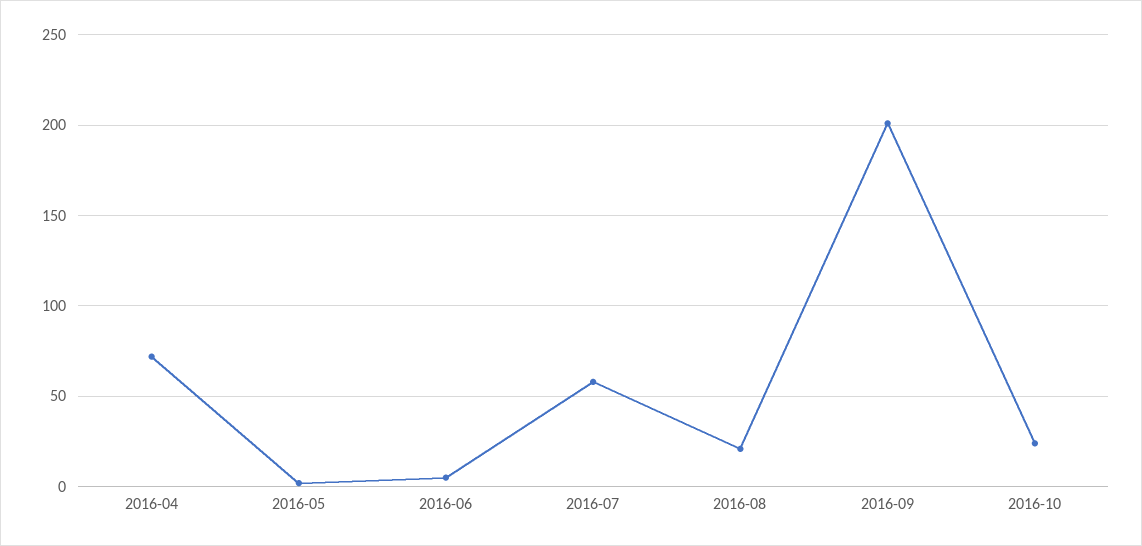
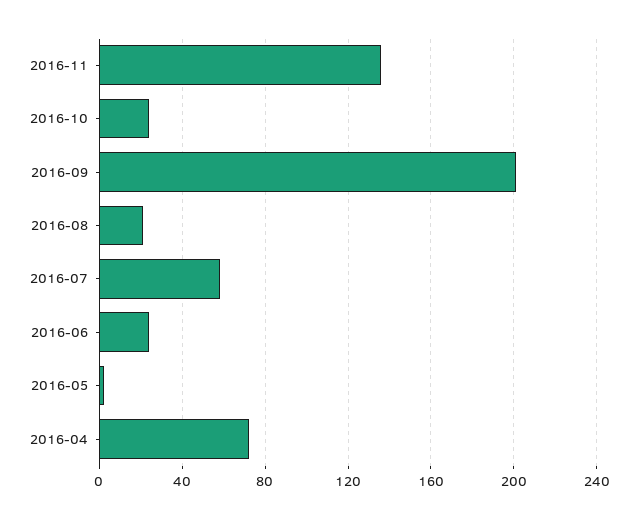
2016-06: 5 -> 25
2016-11: none -> 135

